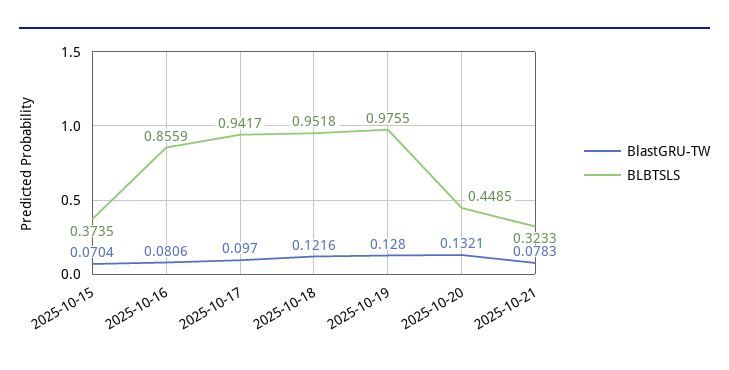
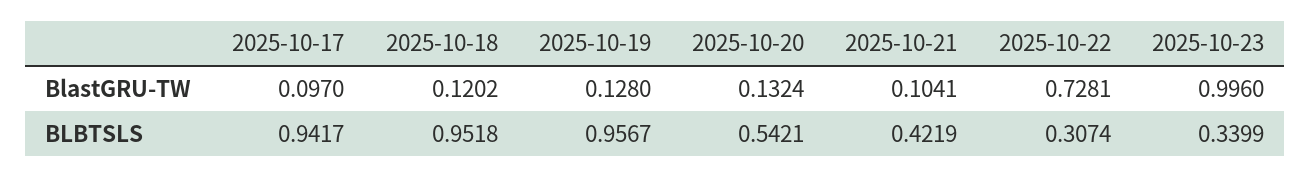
BlastGRU-TW, 2025-10-15: 0.0704 -> none
BLBTSLS, 2025-10-15: 0.3735 -> none
BlastGRU-TW, 2025-10-16: 0.0806 -> none
BLBTSLS, 2025-10-16: 0.8559 -> none
BlastGRU-TW, 2025-10-18: 0.1216 -> 0.1202
BLBTSLS, 2025-10-19: 0.9755 -> 0.9567
BlastGRU-TW, 2025-10-20: 0.1321 -> 0.1324
BLBTSLS, 2025-10-20: 0.4485 -> 0.5421
BlastGRU-TW, 2025-10-21: 0.0783 -> 0.1041
BLBTSLS, 2025-10-21: 0.3233 -> 0.4219
BlastGRU-TW, 2025-10-22: none -> 0.7281
BlastGRU-TW, 2025-10-23: none -> 0.996
BLBTSLS, 2025-10-22: none -> 0.3074
BLBTSLS, 2025-10-23: none -> 0.3399

